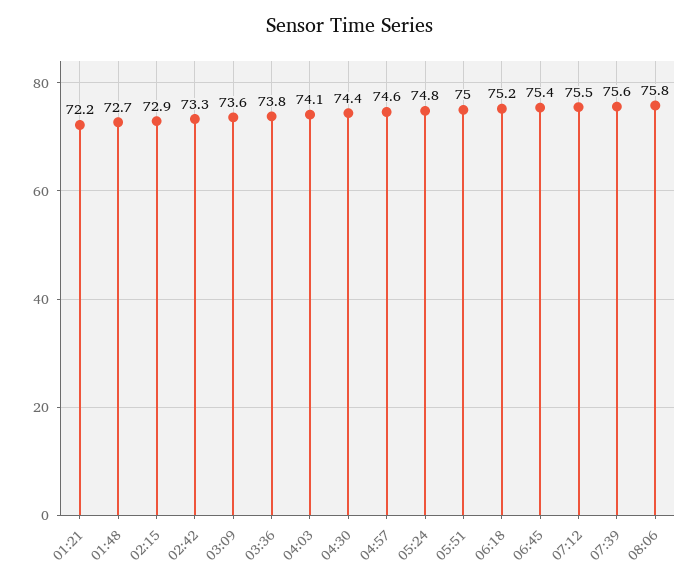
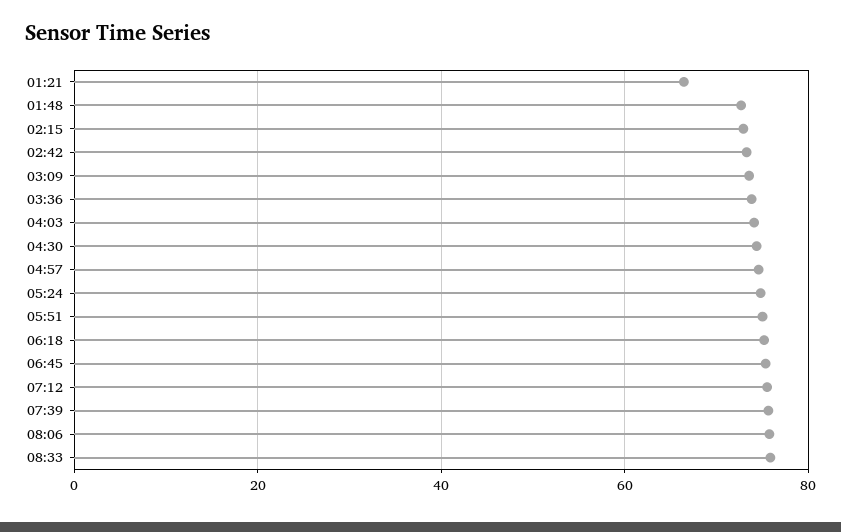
01:21: 72.2 -> 66
08:33: none -> 76

